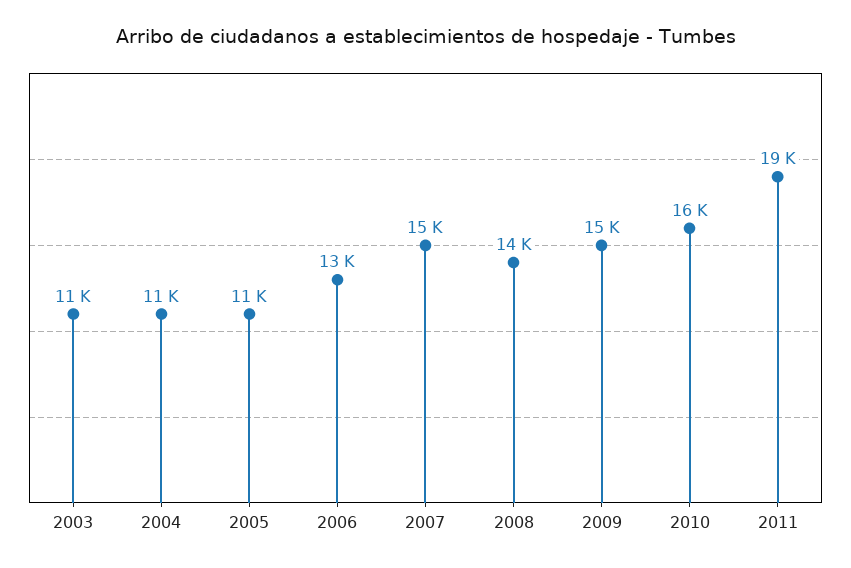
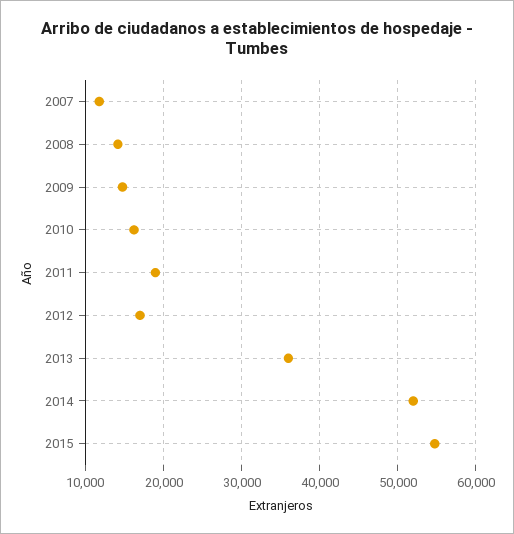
2003: 11000 -> none
2004: 11000 -> none
2005: 11000 -> none
2006: 13000 -> none
2007: 15000 -> 12000
2012: none -> 17000
2013: none -> 36000
2014: none -> 52000
2015: none -> 55000

